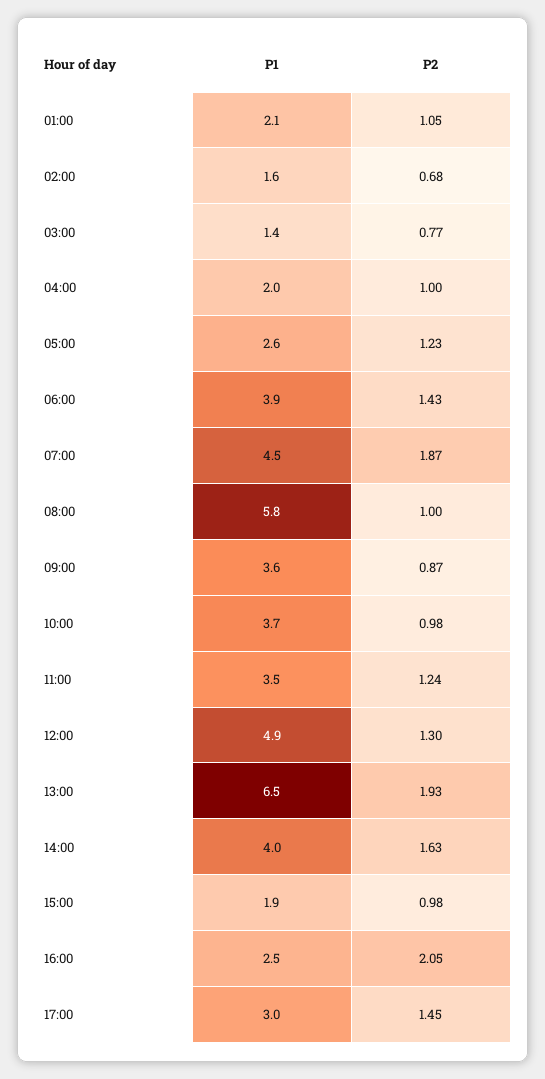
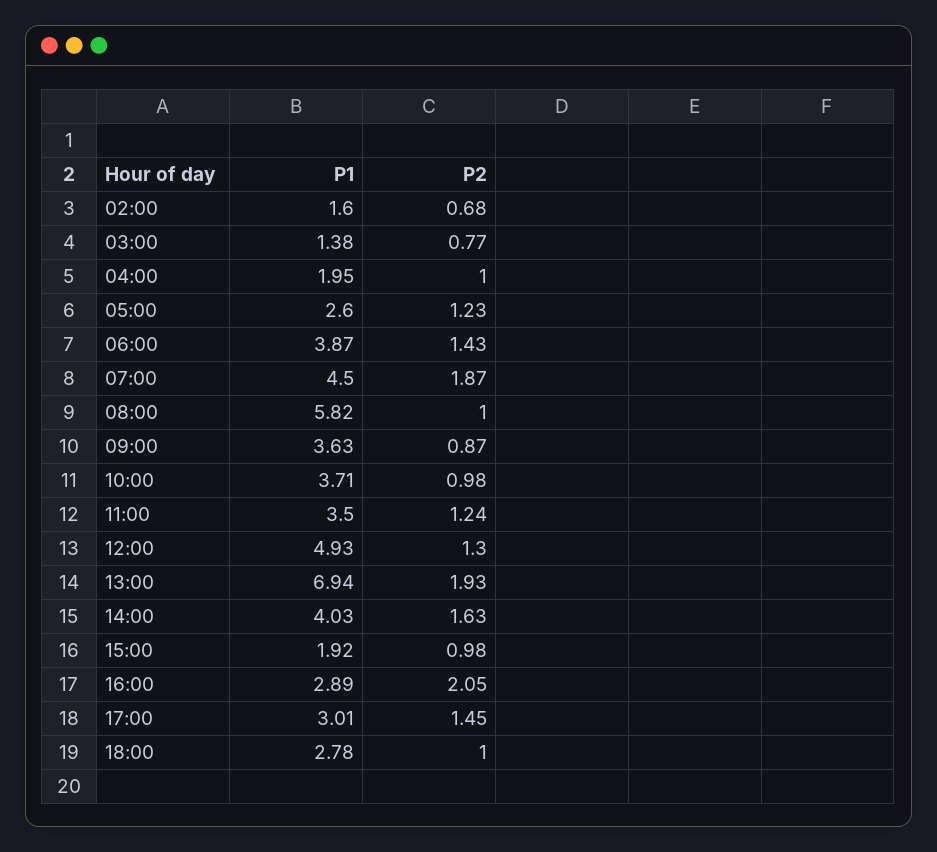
P1, 01:00: 2.1 -> none
P2, 01:00: 1.05 -> none
P1, 13:00: 6.5 -> 6.94
P1, 16:00: 2.5 -> 2.89
P1, 18:00: none -> 2.78
P2, 18:00: none -> 1

